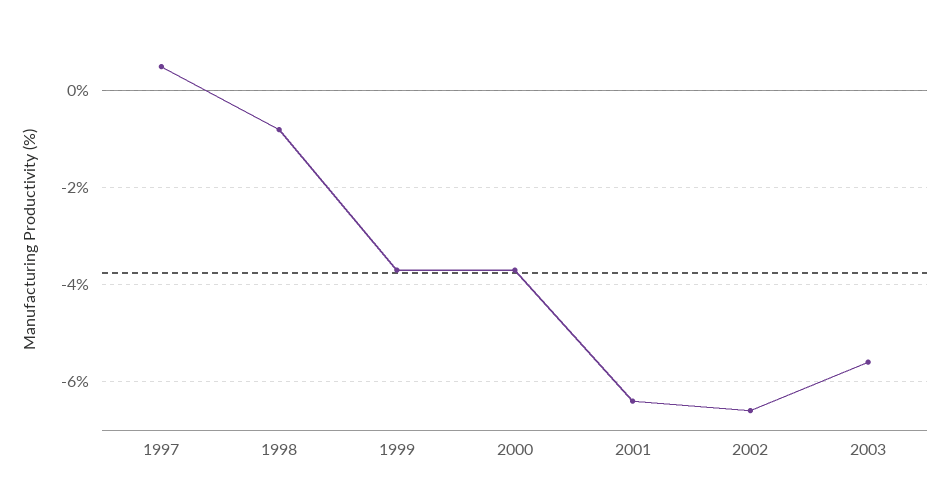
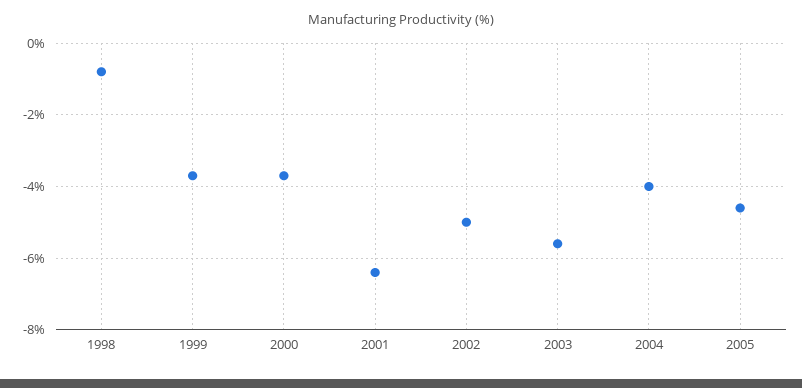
1997: 0.5 -> none
2002: -6.5 -> -5
2004: none -> -4
2005: none -> -4.5

